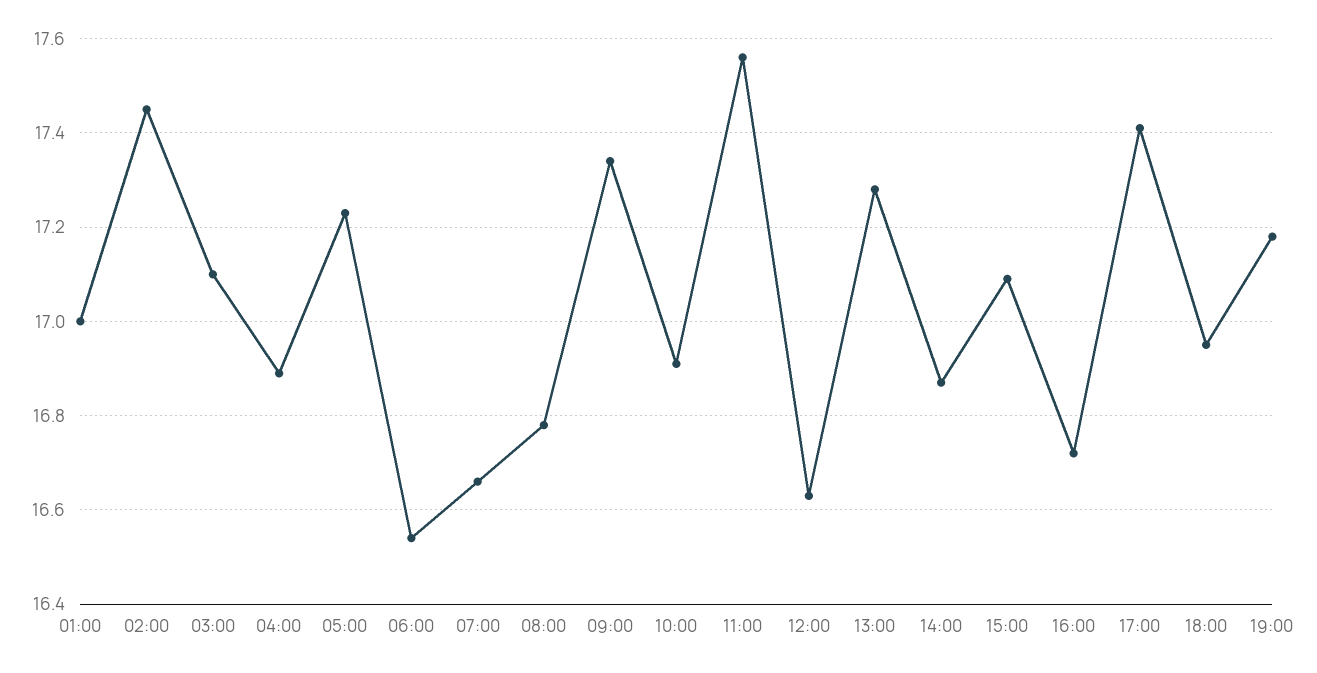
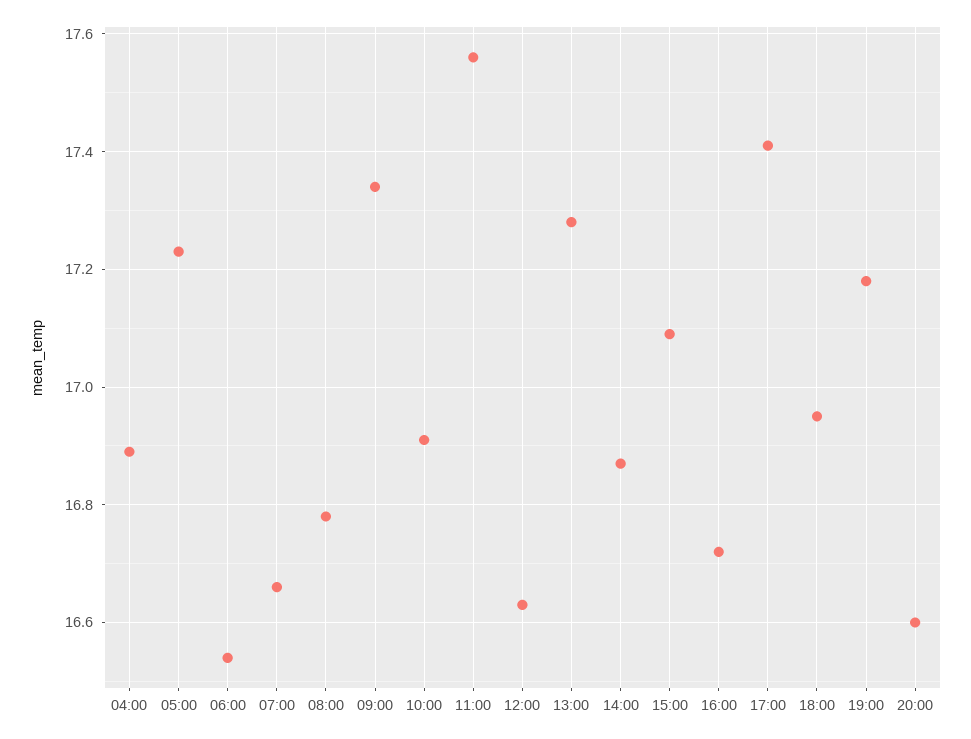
01:00: 17 -> none
02:00: 17.45 -> none
03:00: 17.1 -> none
20:00: none -> 16.6

